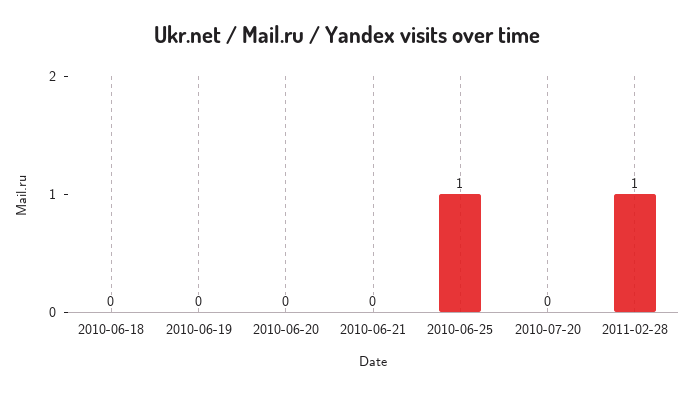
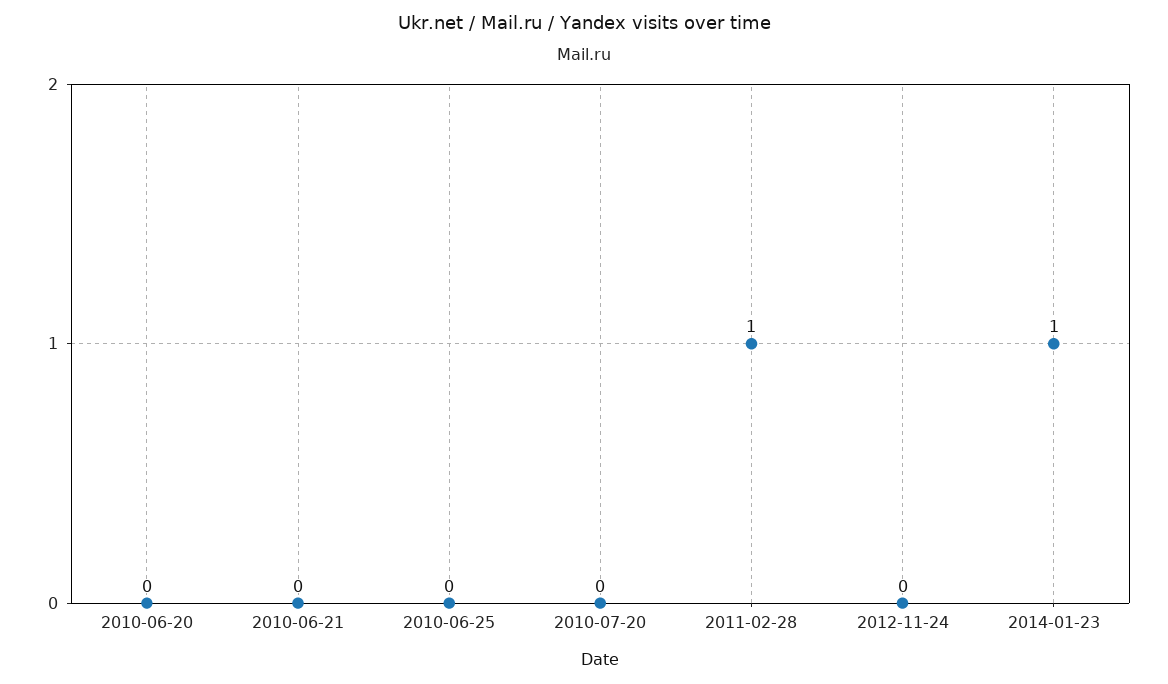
2010-06-18: 0 -> none
2010-06-19: 0 -> none
2010-06-25: 1 -> 0
2012-11-24: none -> 0
2014-01-23: none -> 1

